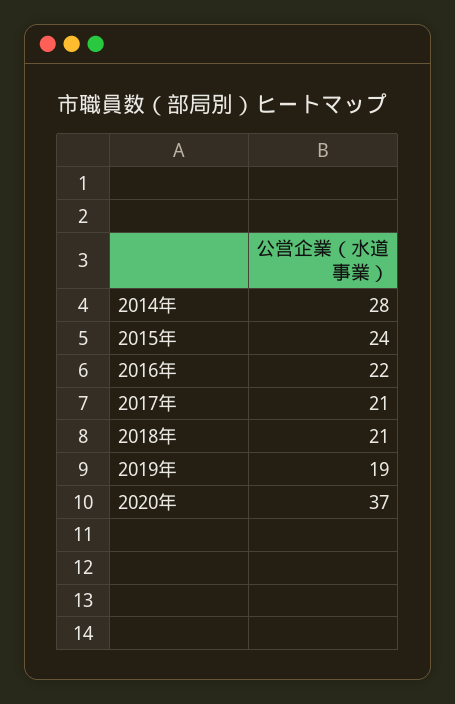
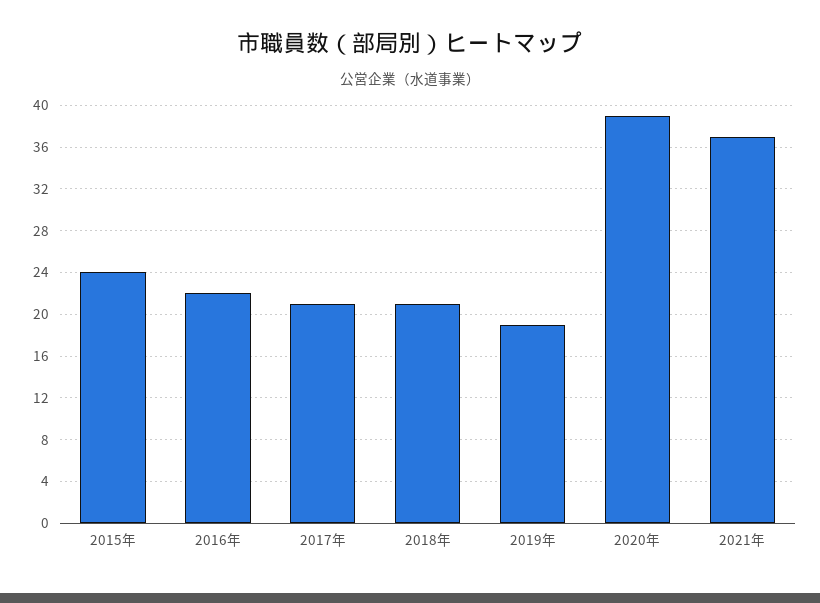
2014年: 28 -> none
2020年: 37 -> 39
2021年: none -> 37

